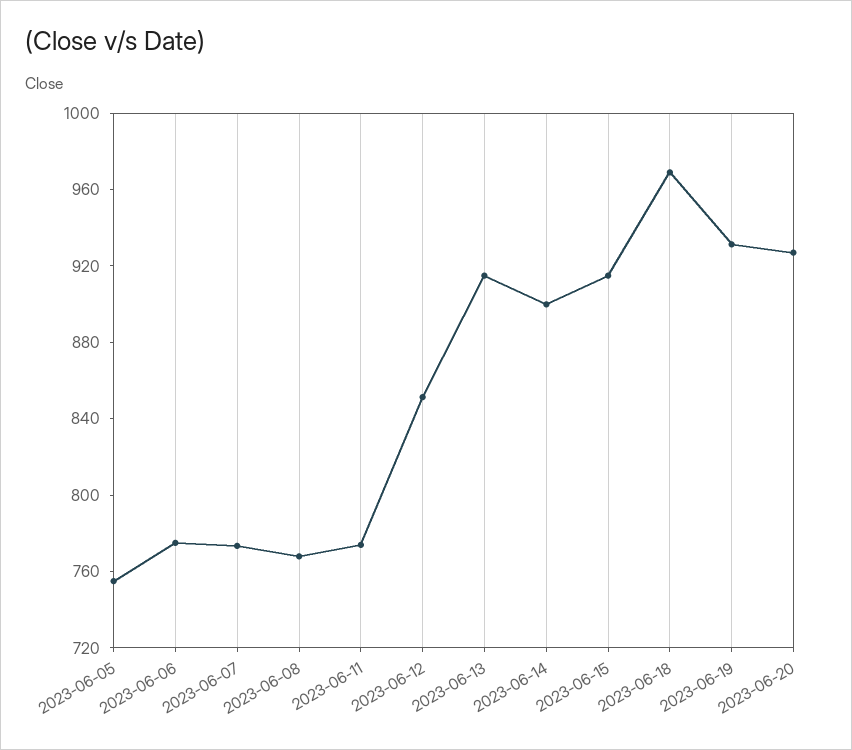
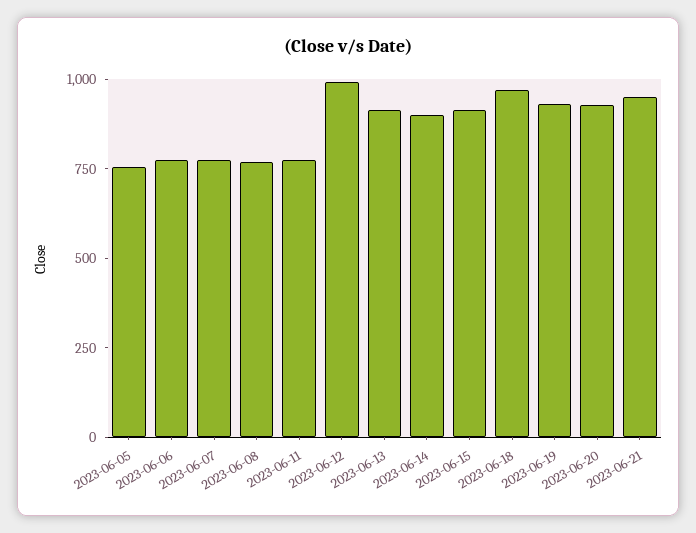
2023-06-12: 850 -> 1000
2023-06-21: none -> 950

